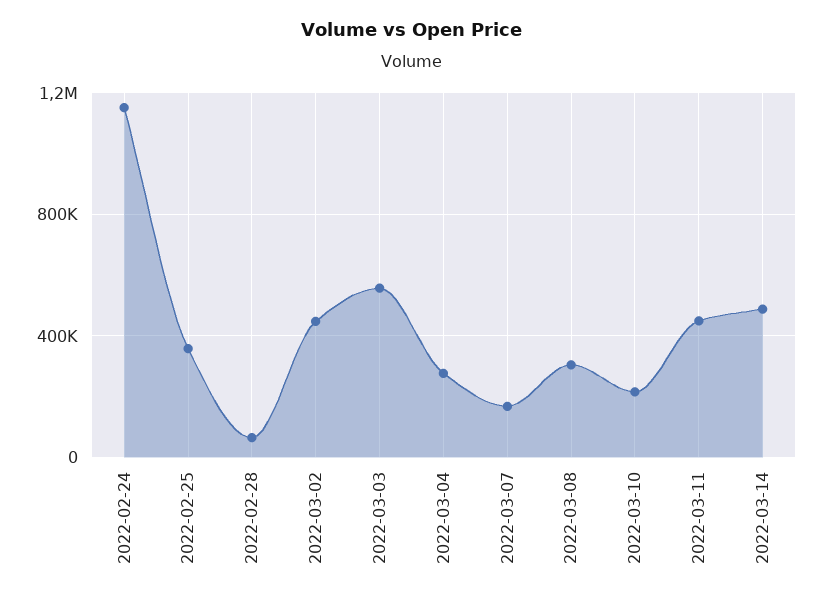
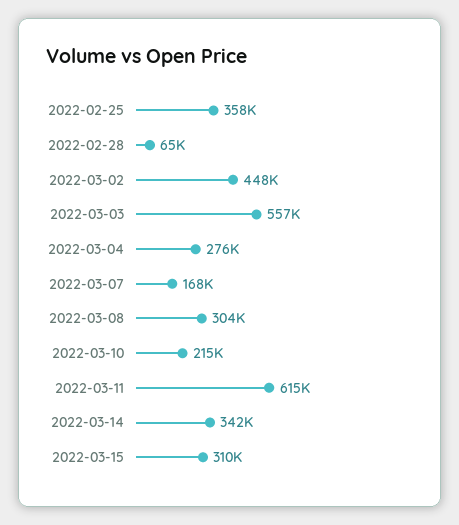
2022-02-24: 1150000 -> none
2022-03-11: 450000 -> 615000
2022-03-14: 500000 -> 342000
2022-03-15: none -> 310000

